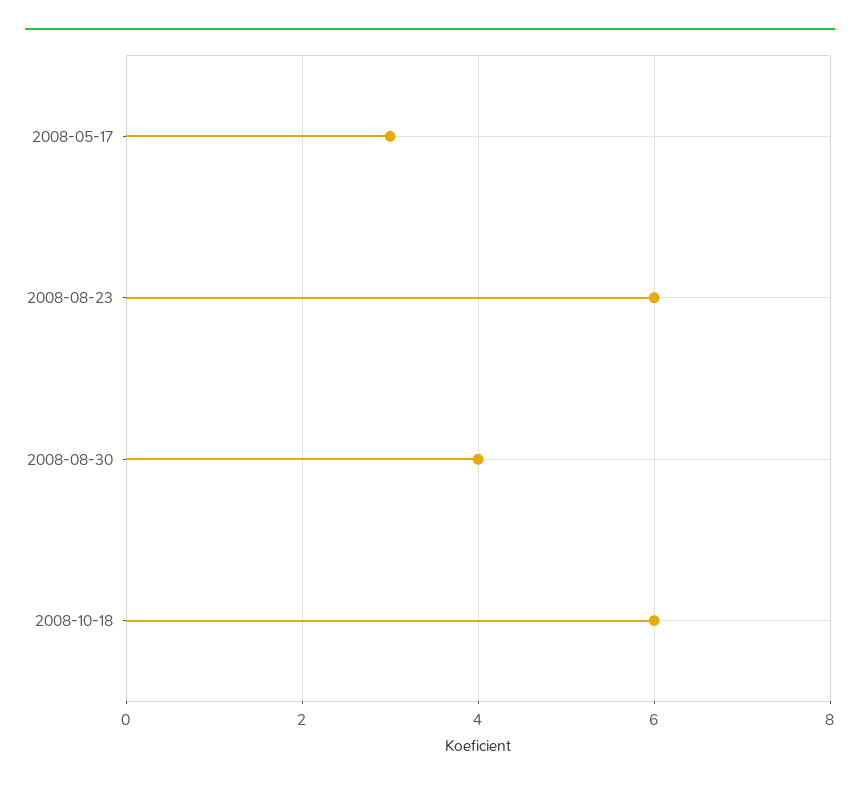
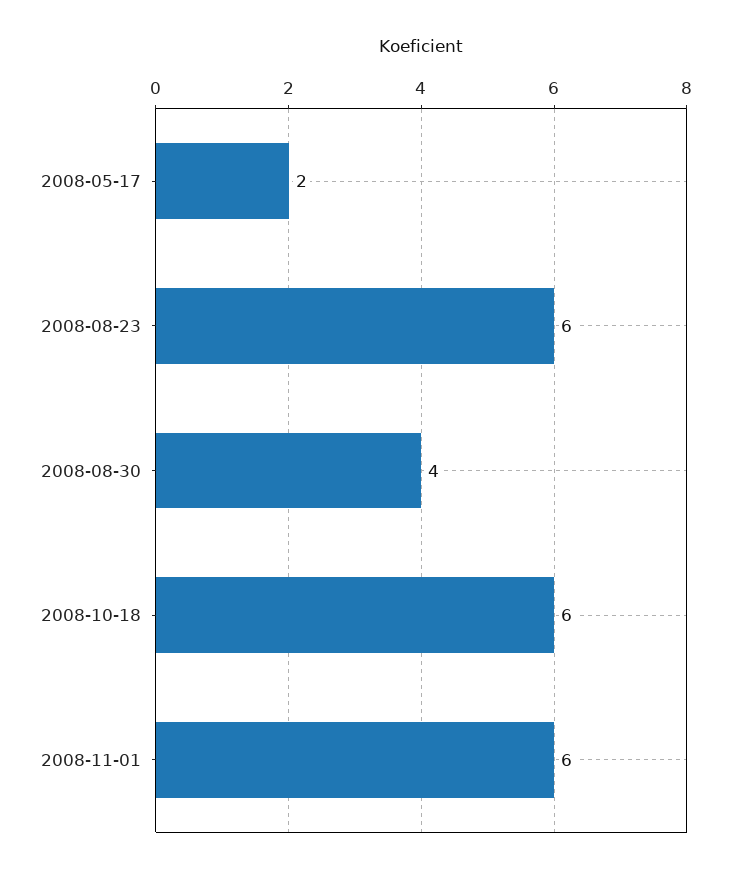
2008-05-17: 3 -> 2
2008-11-01: none -> 6

